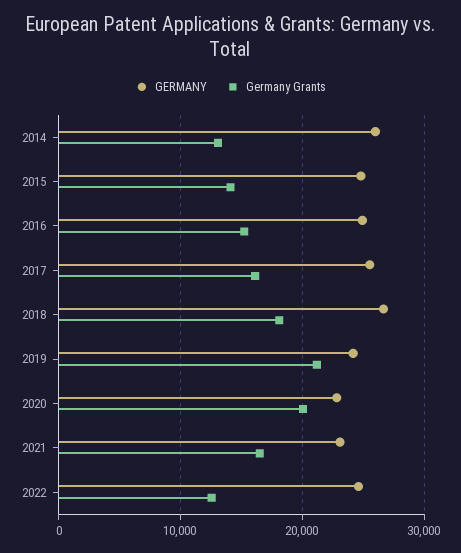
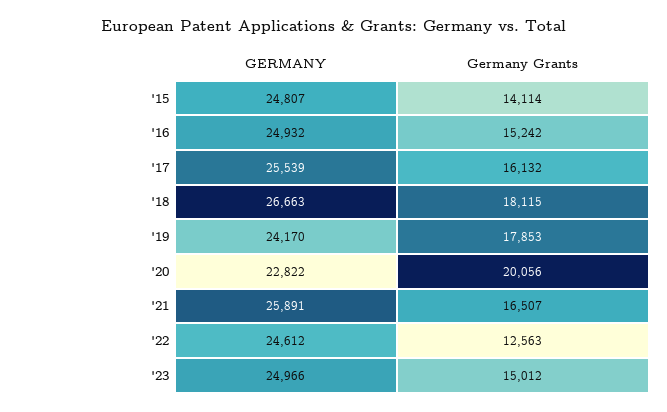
GERMANY, 2014: 26000 -> none
Germany Grants, 2014: 13000 -> none
Germany Grants, 2019: 21000 -> 17853
GERMANY, 2021: 23000 -> 25891
GERMANY, '23: none -> 24966
Germany Grants, '23: none -> 15012

